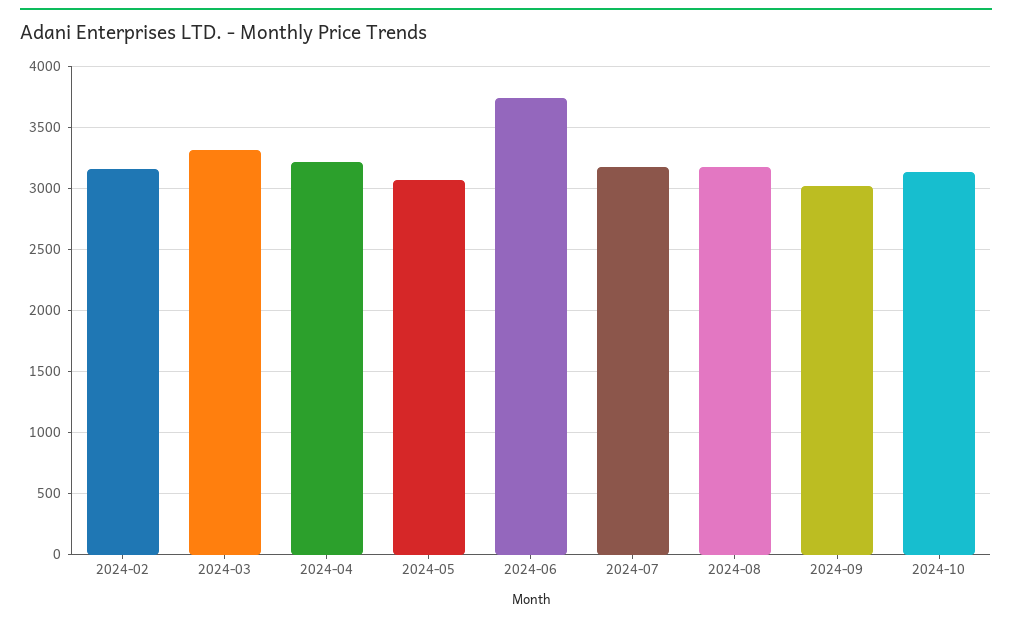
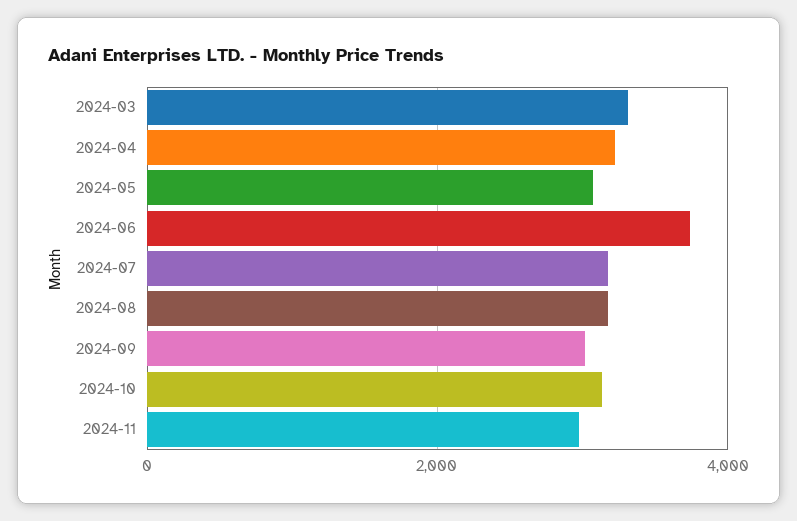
2024-02: 3150 -> none
2024-11: none -> 3000

